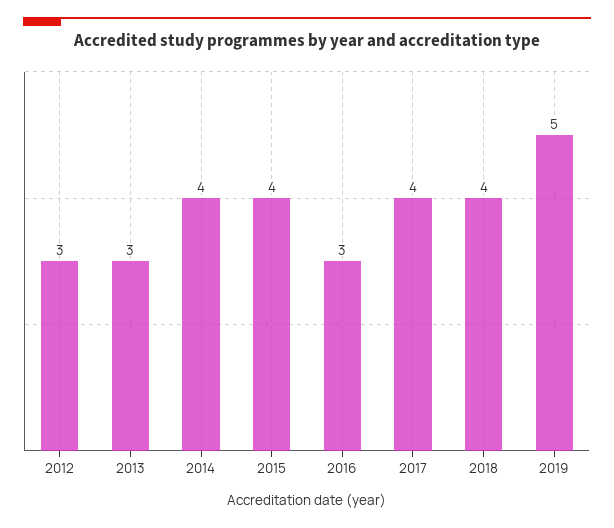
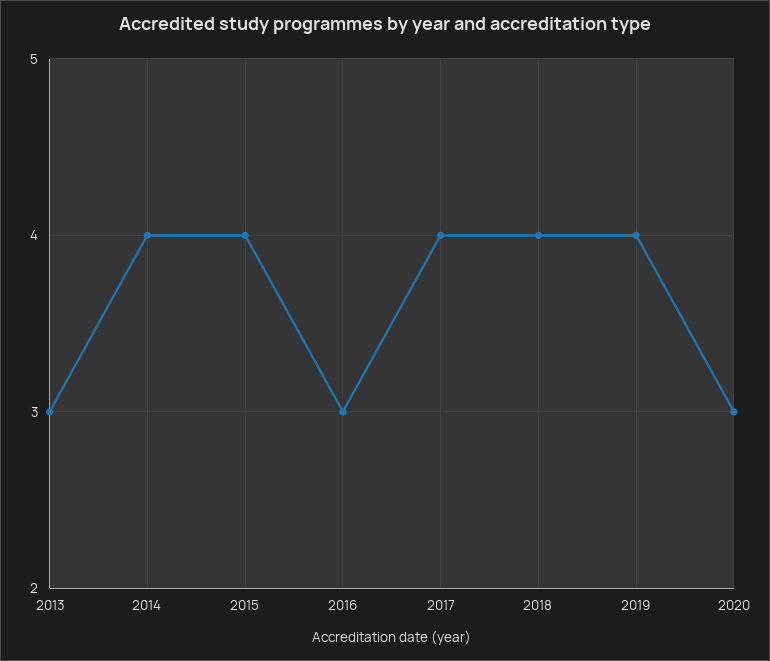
2012: 3 -> none
2019: 5 -> 4
2020: none -> 3

